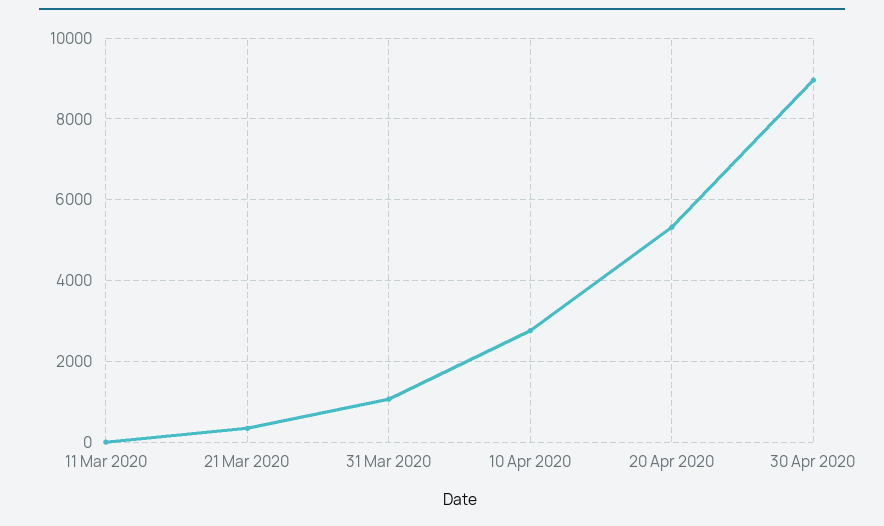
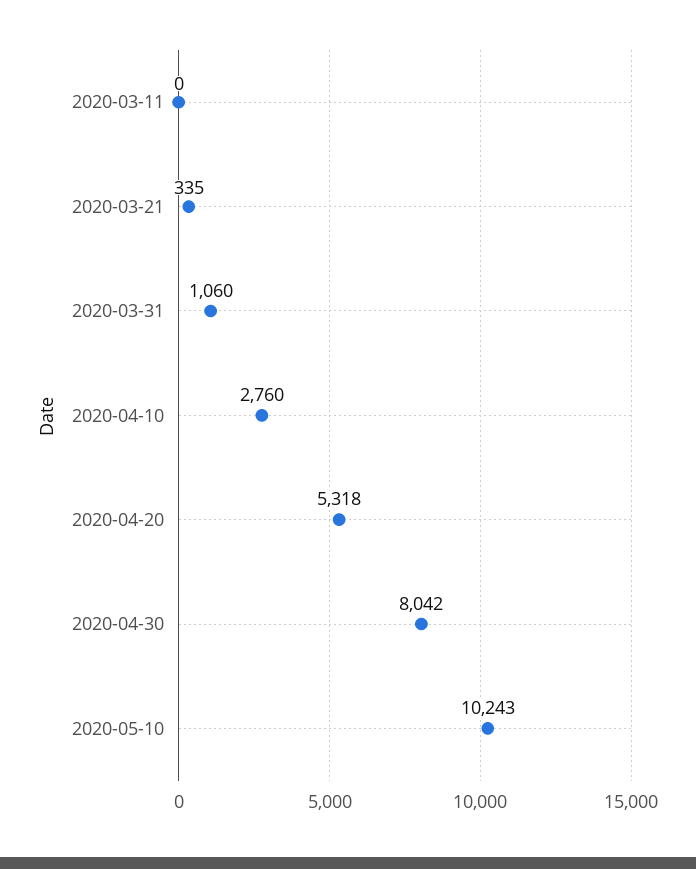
30 Apr 2020: 9000 -> 8042
2020-05-10: none -> 10243

